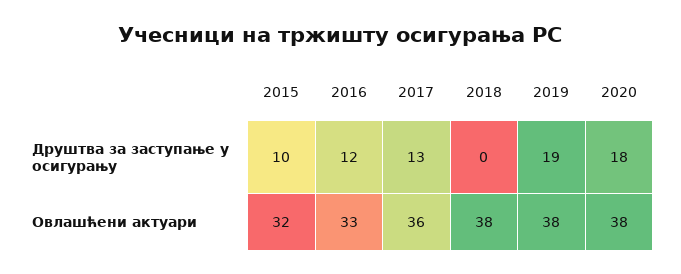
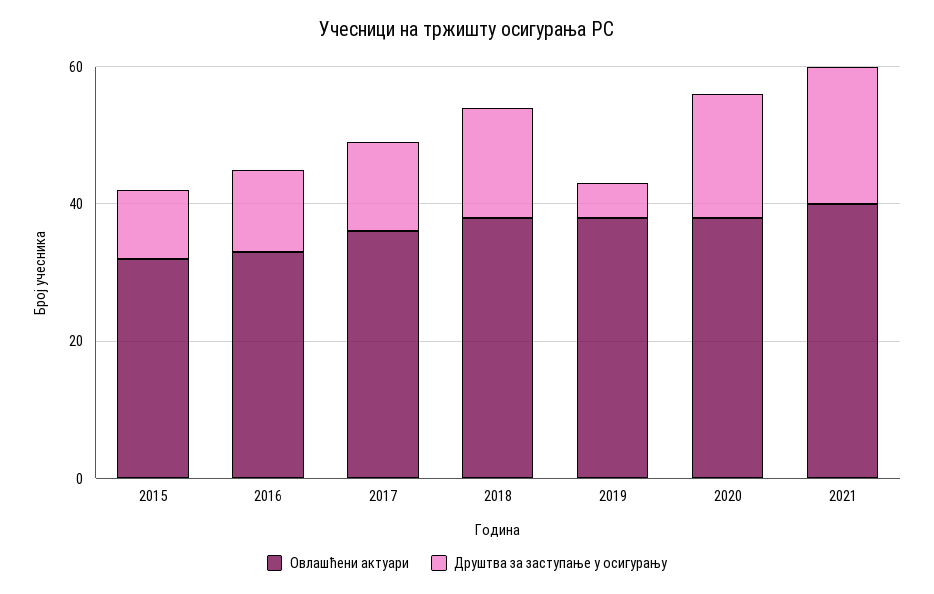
Друштва за заступање у осигурању, 2018: 0 -> 15
Друштва за заступање у осигурању, 2019: 19 -> 5
Овлашћени актуари, 2021: none -> 40
Друштва за заступање у осигурању, 2021: none -> 20

